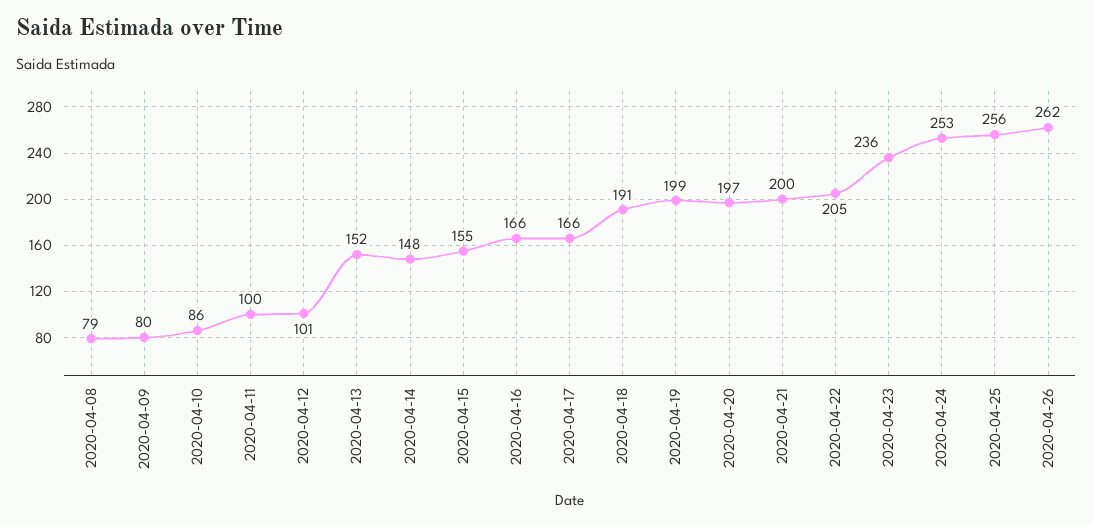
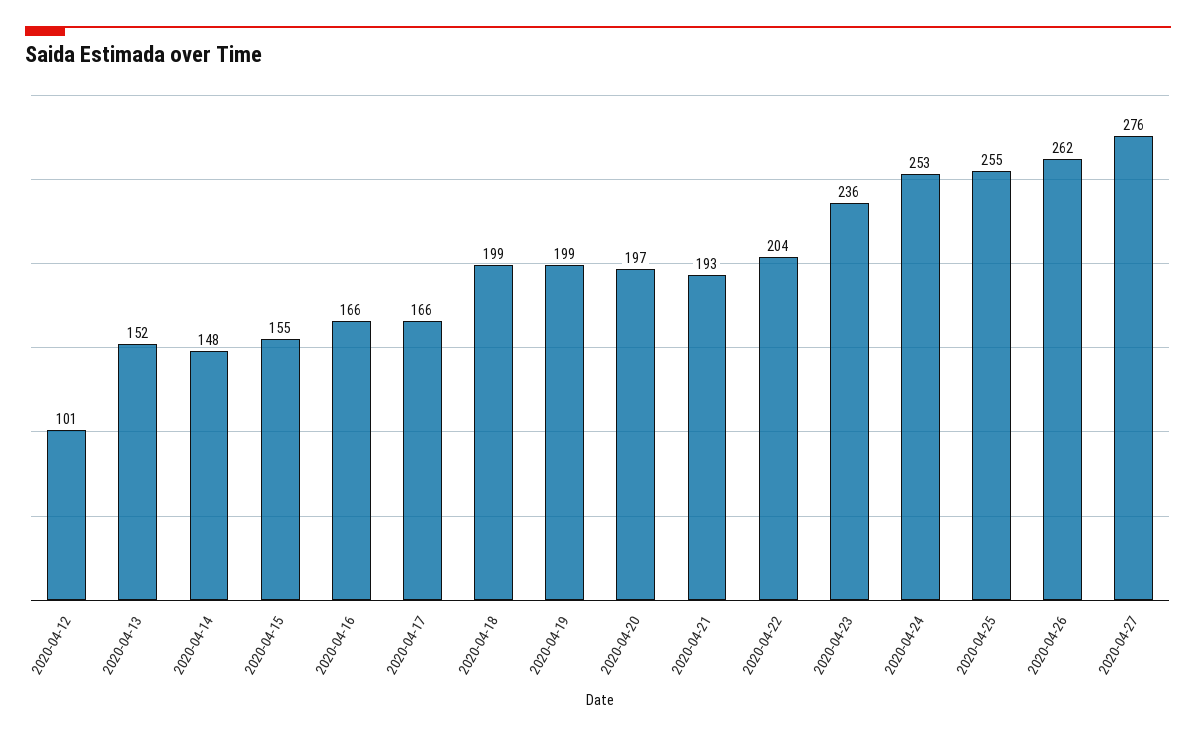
2020-04-08: 79 -> none
2020-04-09: 80 -> none
2020-04-10: 86 -> none
2020-04-11: 100 -> none
2020-04-18: 191 -> 199
2020-04-21: 200 -> 193
2020-04-22: 205 -> 204
2020-04-25: 256 -> 255
2020-04-27: none -> 276

